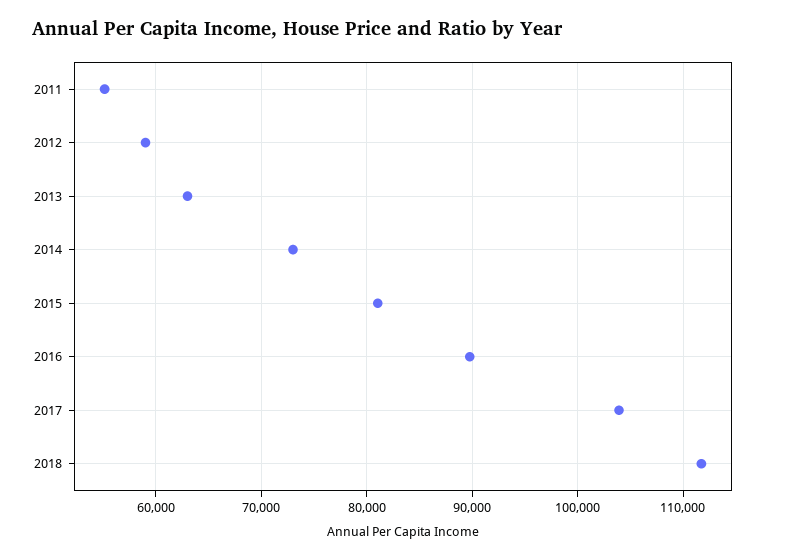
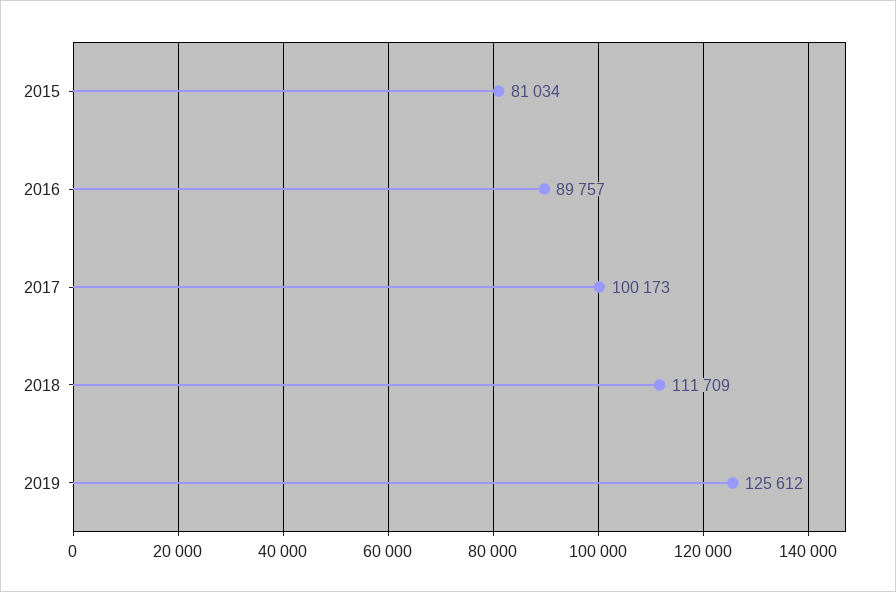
2011: 55000 -> none
2012: 59000 -> none
2013: 63000 -> none
2014: 73000 -> none
2017: 104000 -> 100173
2019: none -> 125612

